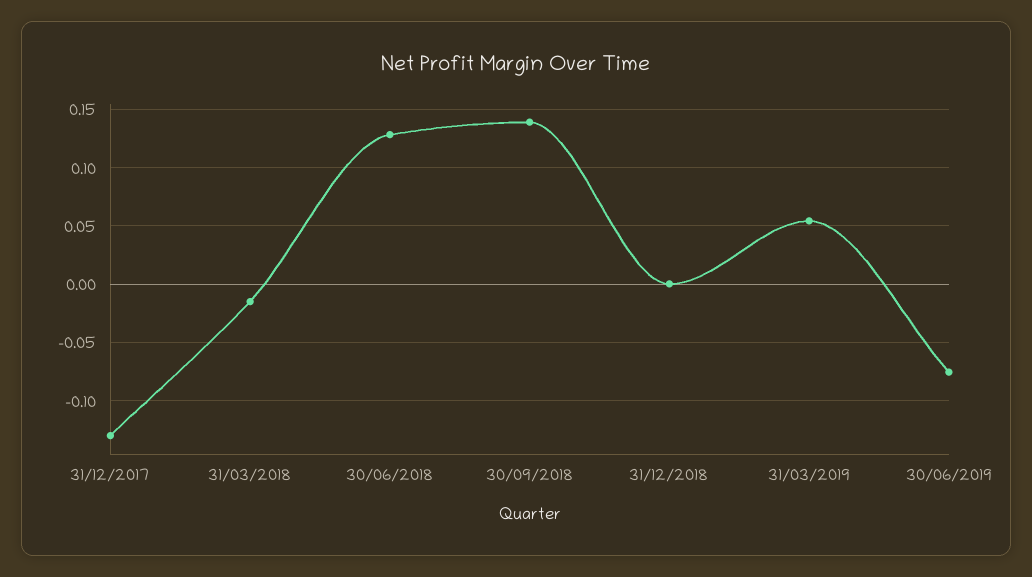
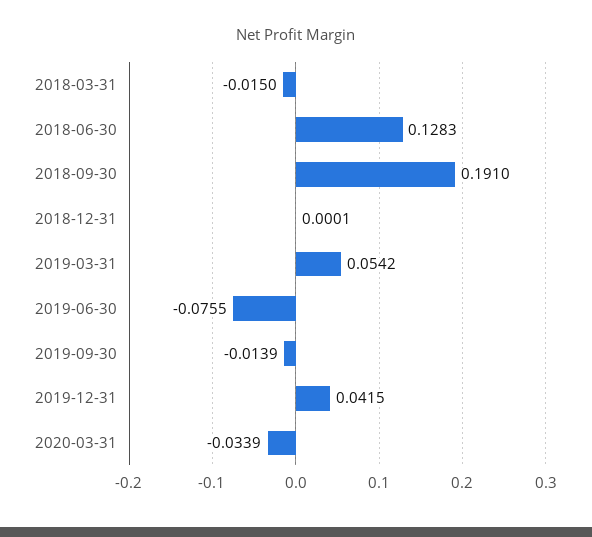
31/12/2017: -0.13 -> none
30/09/2018: 0.14 -> 0.191
2019-09-30: none -> -0.0139
2019-12-31: none -> 0.0415
2020-03-31: none -> -0.0339

